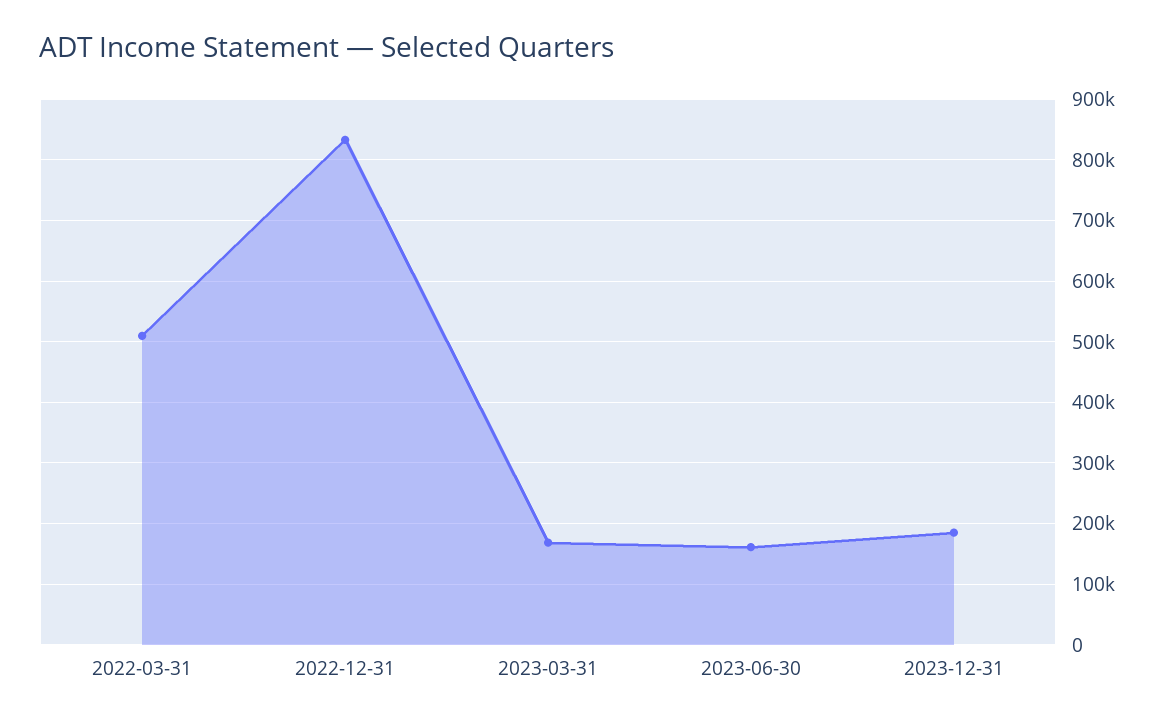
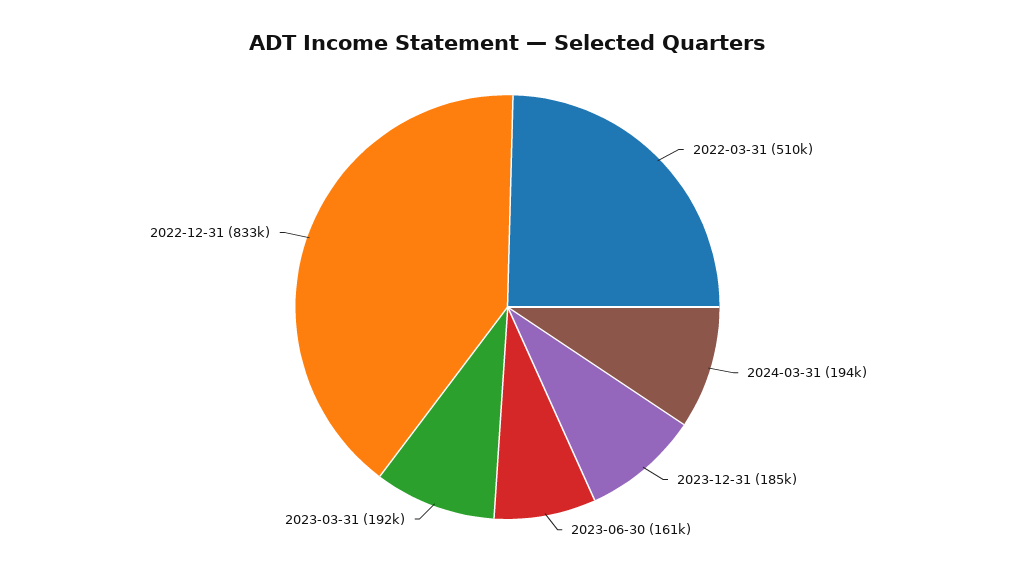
2023-03-31: 170000 -> 192000
2024-03-31: none -> 194000

